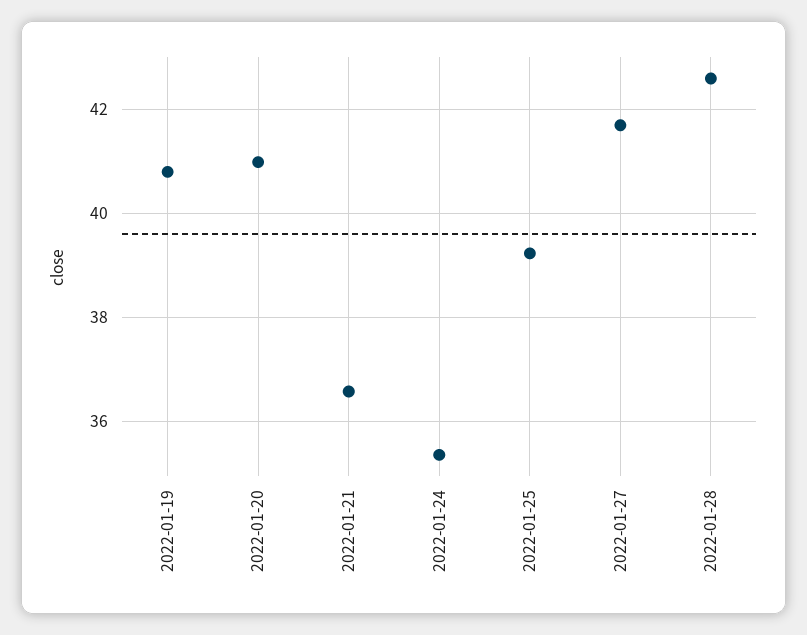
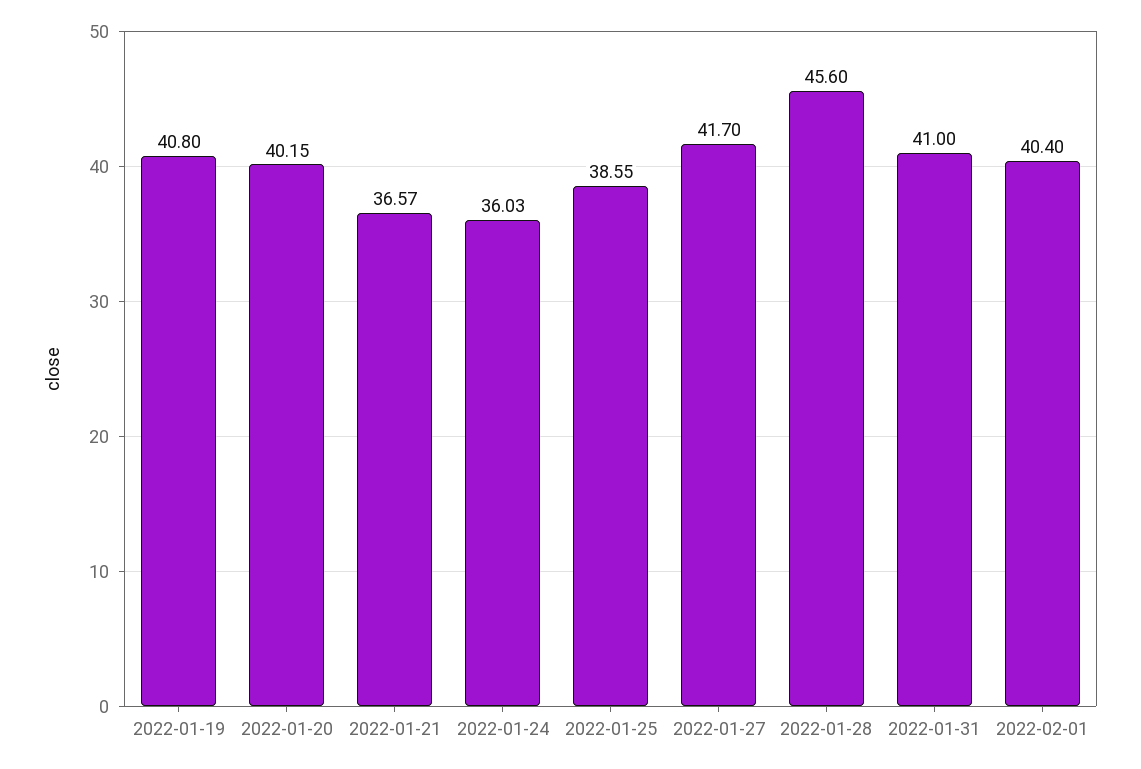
2022-01-20: 41 -> 40.15
2022-01-24: 35.4 -> 36.03
2022-01-25: 39.2 -> 38.55
2022-01-28: 42.6 -> 45.6
2022-01-31: none -> 41
2022-02-01: none -> 40.4

